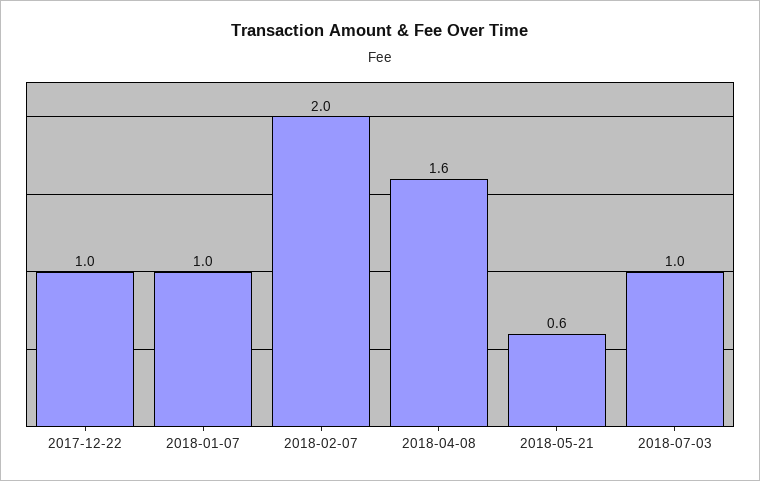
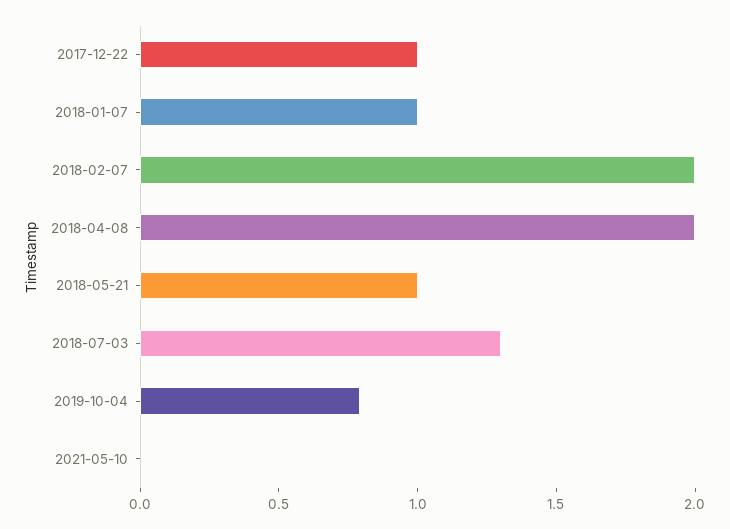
2018-04-08: 1.6 -> 2
2018-05-21: 0.6 -> 1
2018-07-03: 1 -> 1.3
2019-10-04: none -> 0.8
2021-05-10: none -> 0

